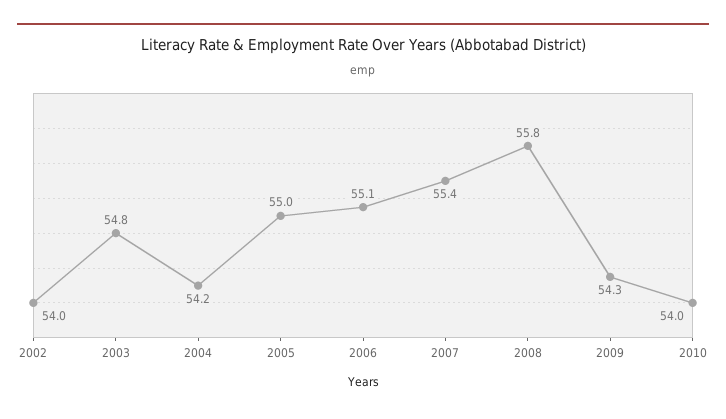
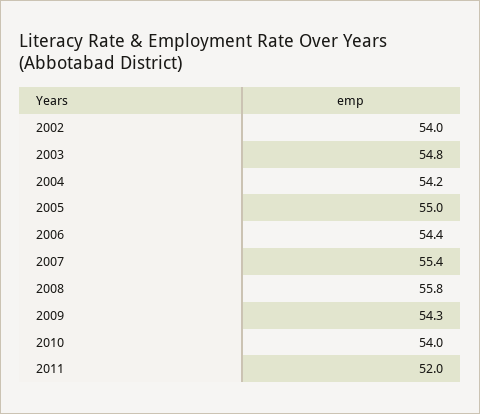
2006: 55.1 -> 54.4
2011: none -> 52

